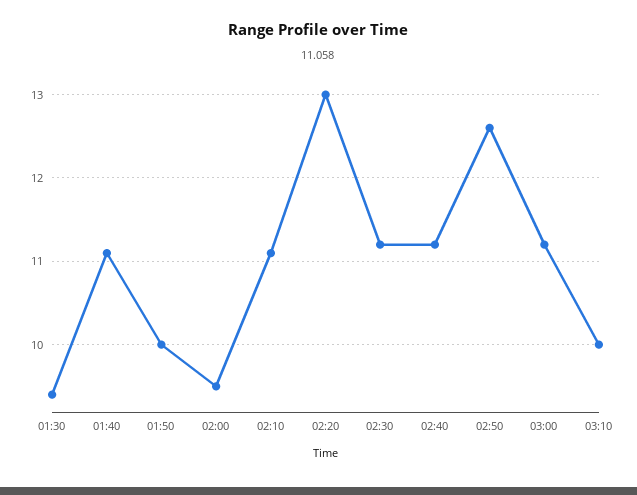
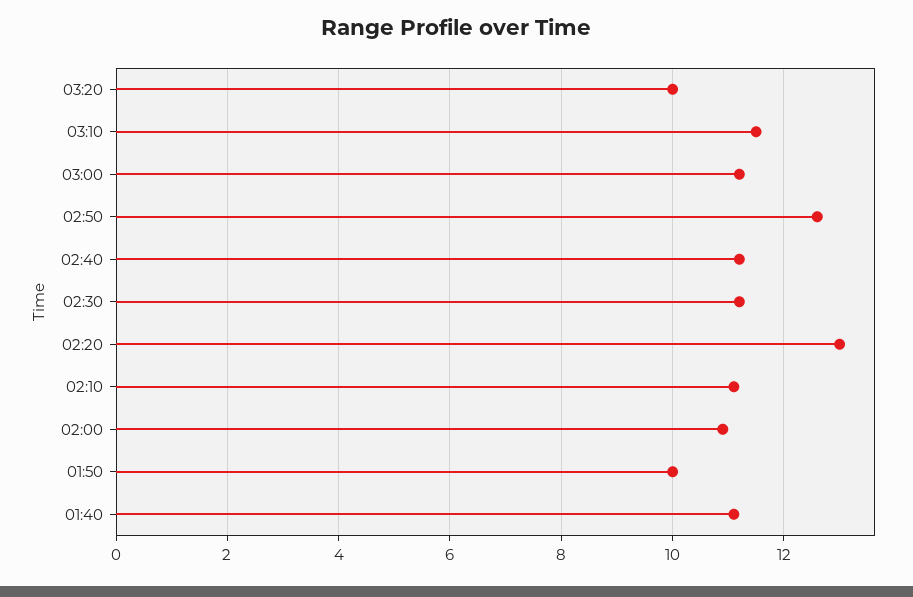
01:30: 9.4 -> none
02:00: 9.5 -> 11
03:10: 10 -> 11.5
03:20: none -> 10

